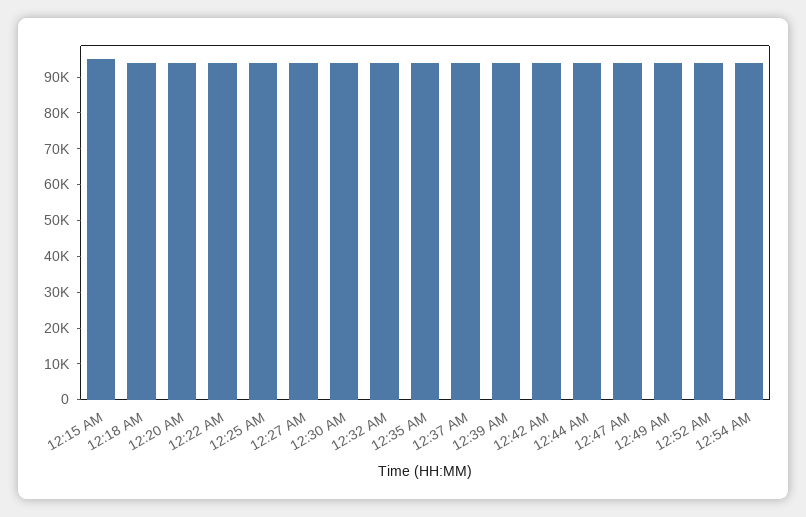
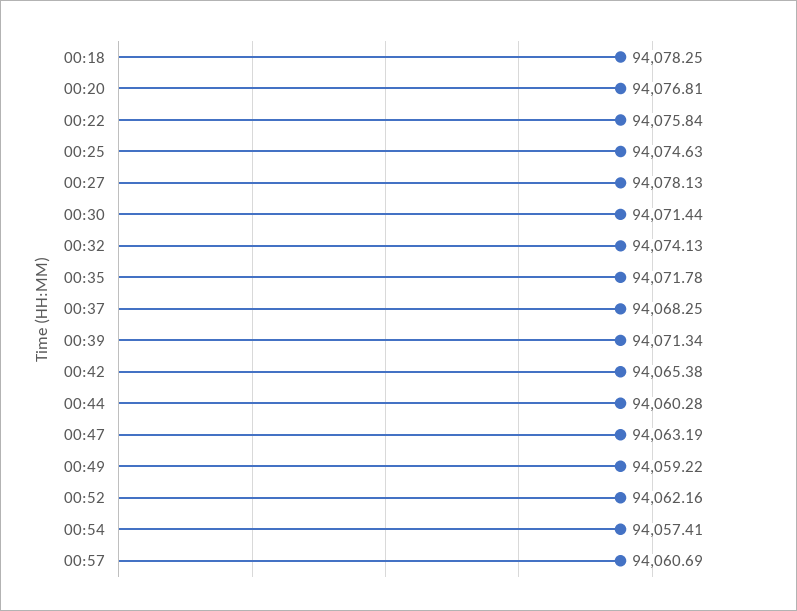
12:15 AM: 95000 -> none
00:57: none -> 94060.69

